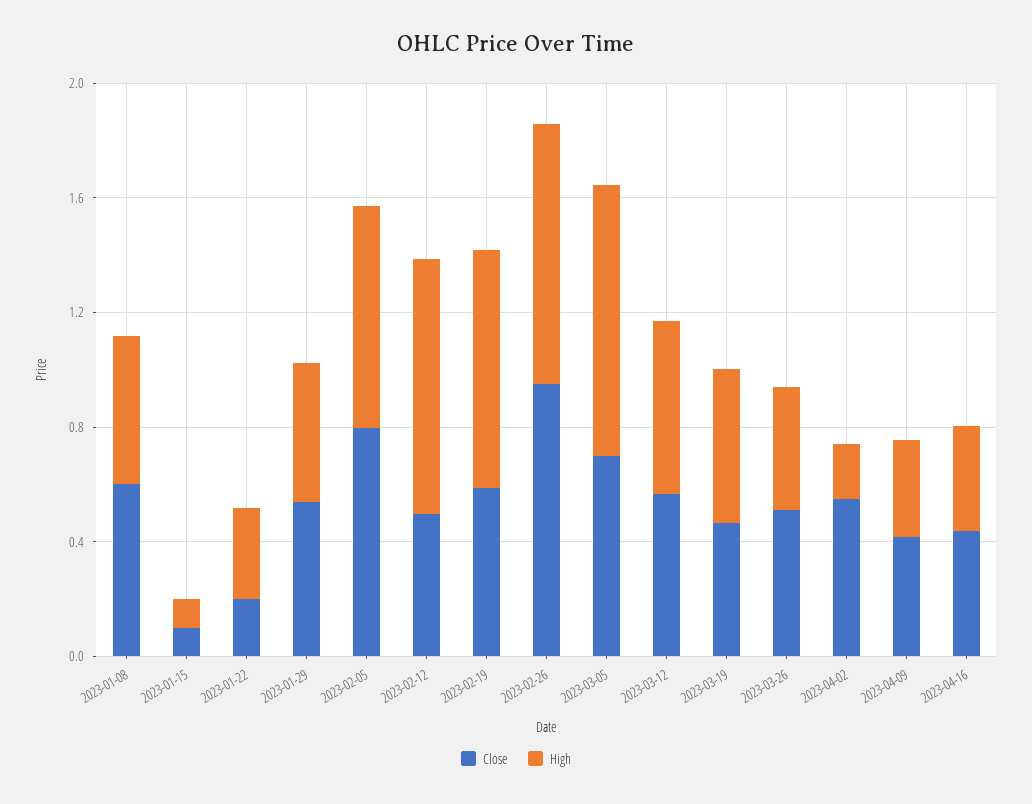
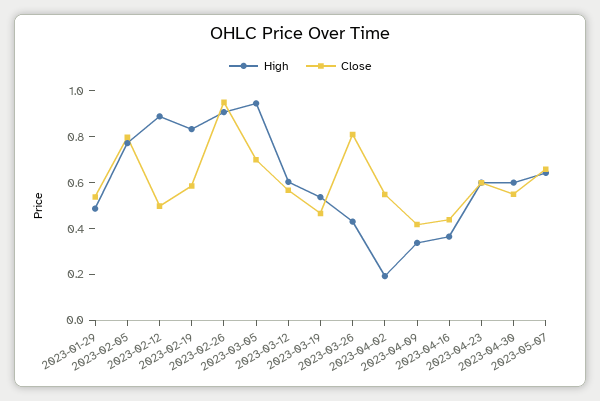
Close, 2023-01-08: 0.6 -> none
High, 2023-01-08: 0.5 -> none
Close, 2023-01-15: 0.1 -> none
High, 2023-01-15: 0.1 -> none
Close, 2023-01-22: 0.2 -> none
High, 2023-01-22: 0.3 -> none
Close, 2023-03-26: 0.5 -> 0.8
High, 2023-04-23: none -> 0.6
Close, 2023-04-23: none -> 0.6
High, 2023-04-30: none -> 0.6
Close, 2023-04-30: none -> 0.55
High, 2023-05-07: none -> 0.65
Close, 2023-05-07: none -> 0.65

